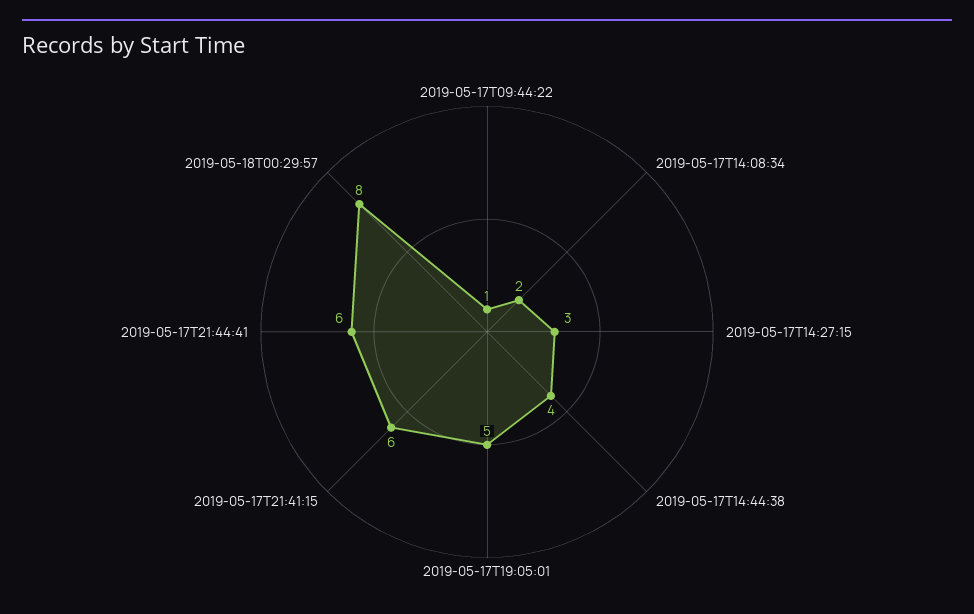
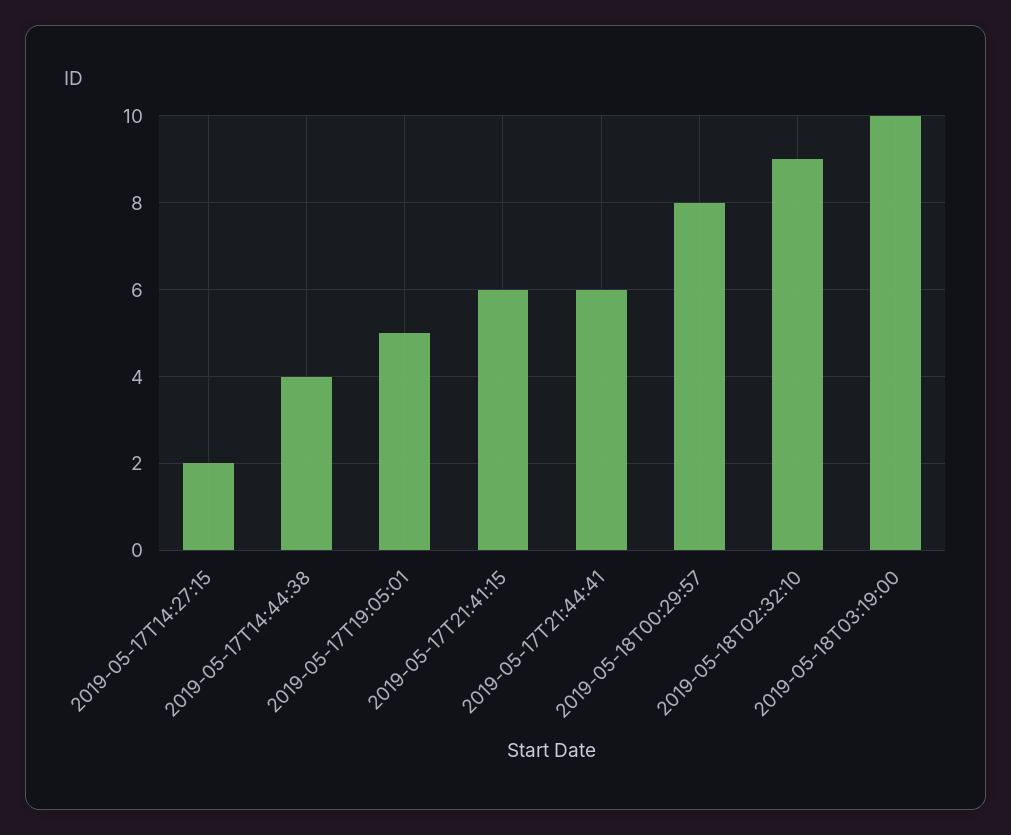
2019-05-17T09:44:22: 1 -> none
2019-05-17T14:08:34: 2 -> none
2019-05-17T14:27:15: 3 -> 2
2019-05-18T02:32:10: none -> 9
2019-05-18T03:19:00: none -> 10

